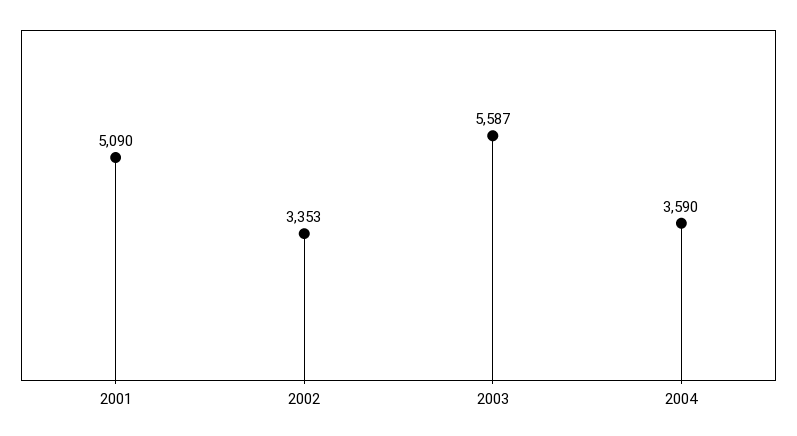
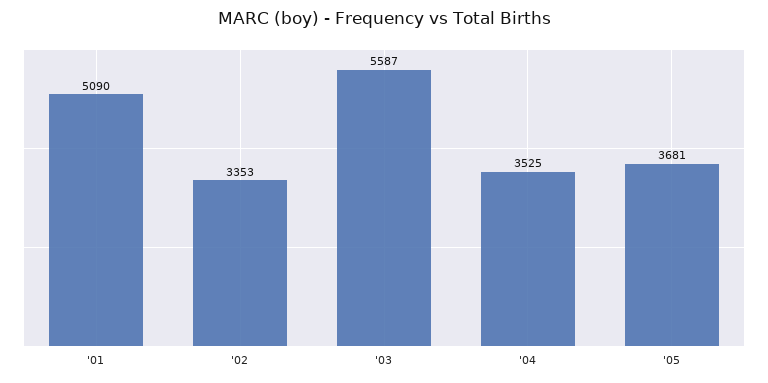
2004: 3590 -> 3525
'05: none -> 3681

